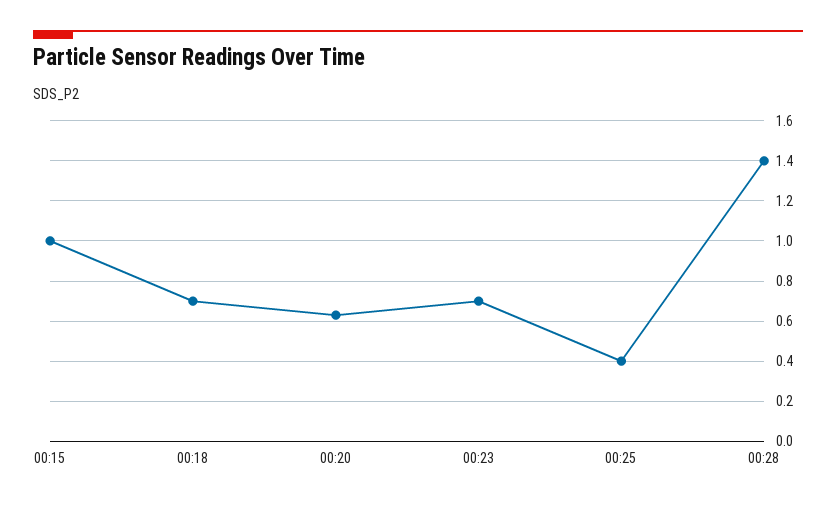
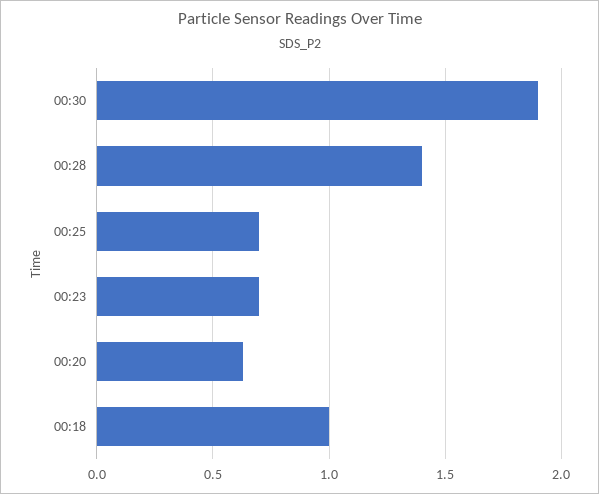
00:15: 1 -> none
00:18: 0.7 -> 1
00:25: 0.4 -> 0.7
00:30: none -> 1.9

